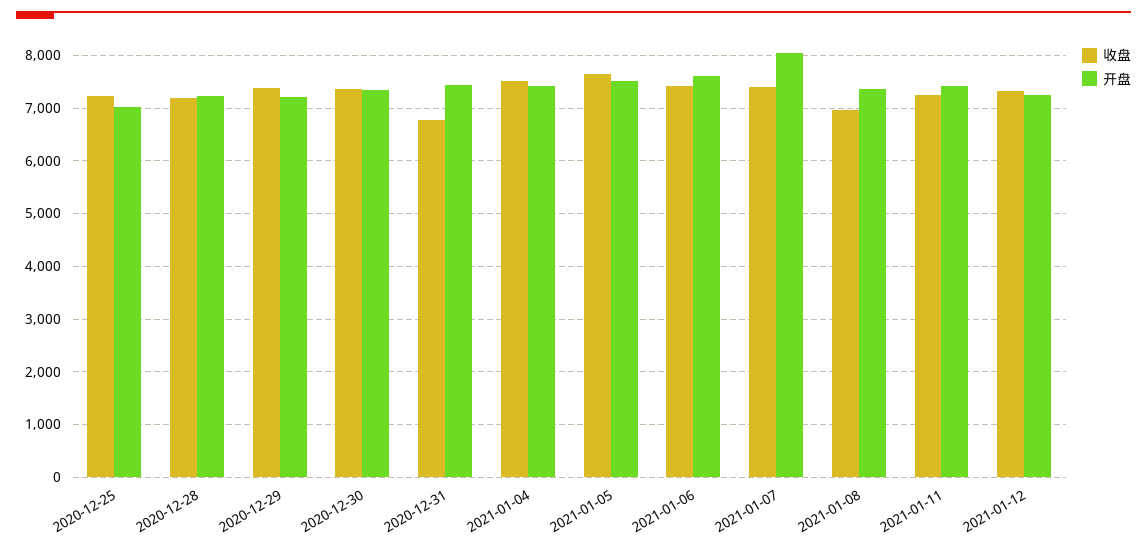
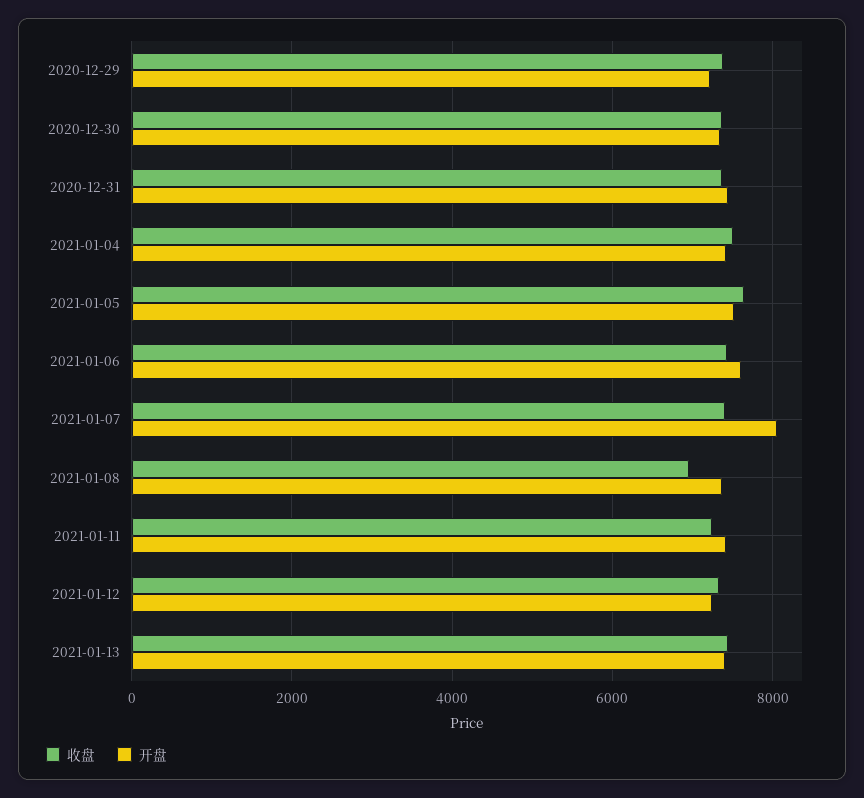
收盘, 2020-12-25: 7200 -> none
开盘, 2020-12-25: 7000 -> none
收盘, 2020-12-28: 7200 -> none
开盘, 2020-12-28: 7200 -> none
收盘, 2020-12-31: 6800 -> 7400
收盘, 2021-01-13: none -> 7400
开盘, 2021-01-13: none -> 7400

